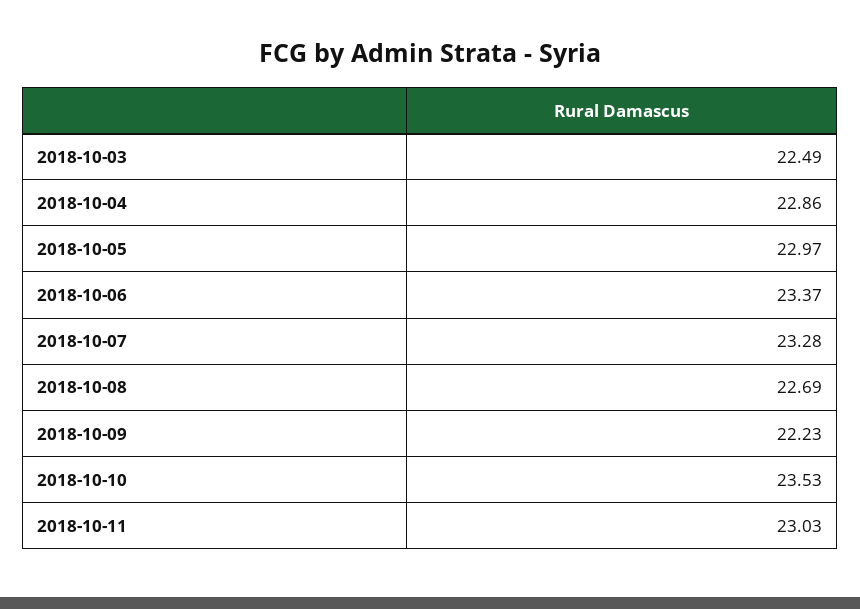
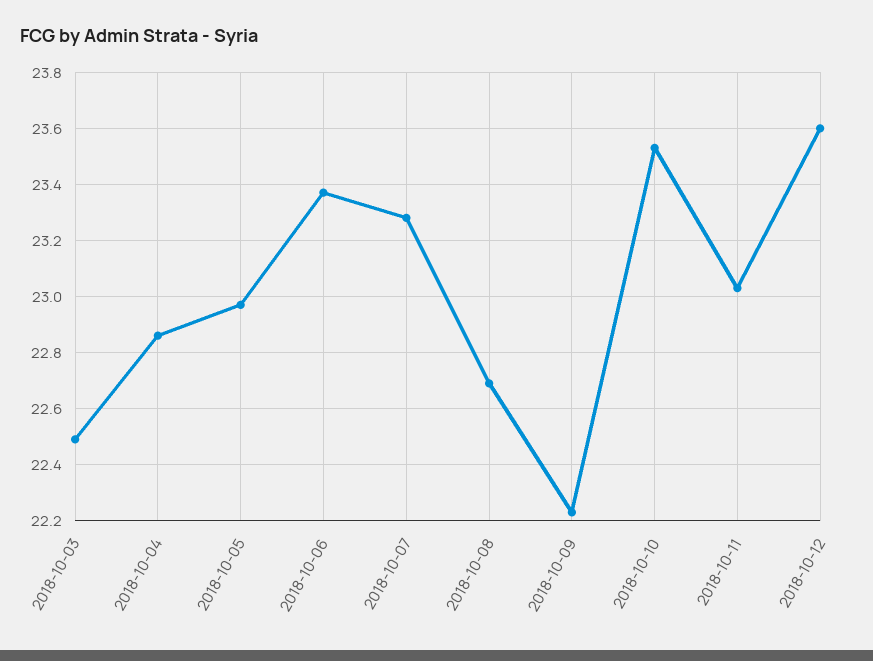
2018-10-12: none -> 23.6

